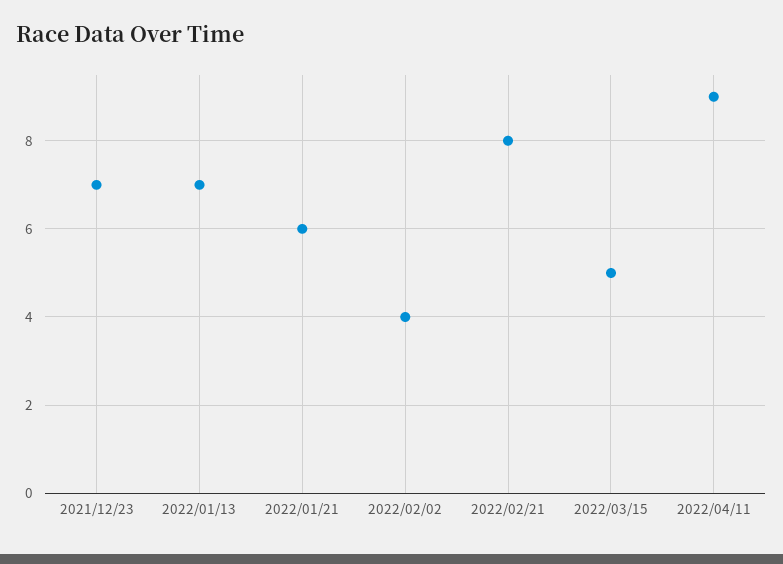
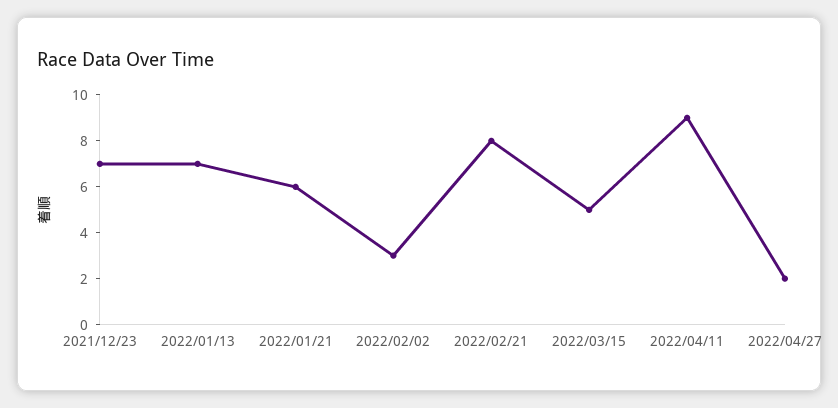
2022/02/02: 4 -> 3
2022/04/27: none -> 2

